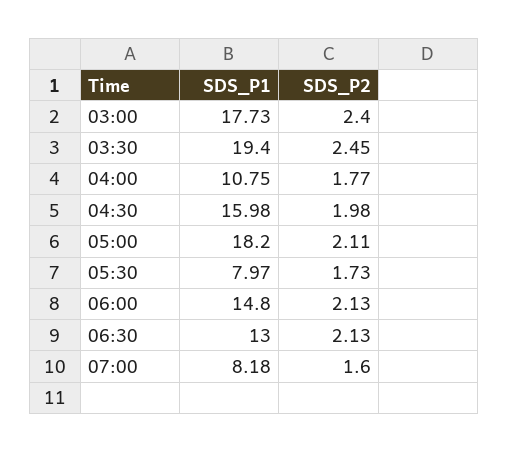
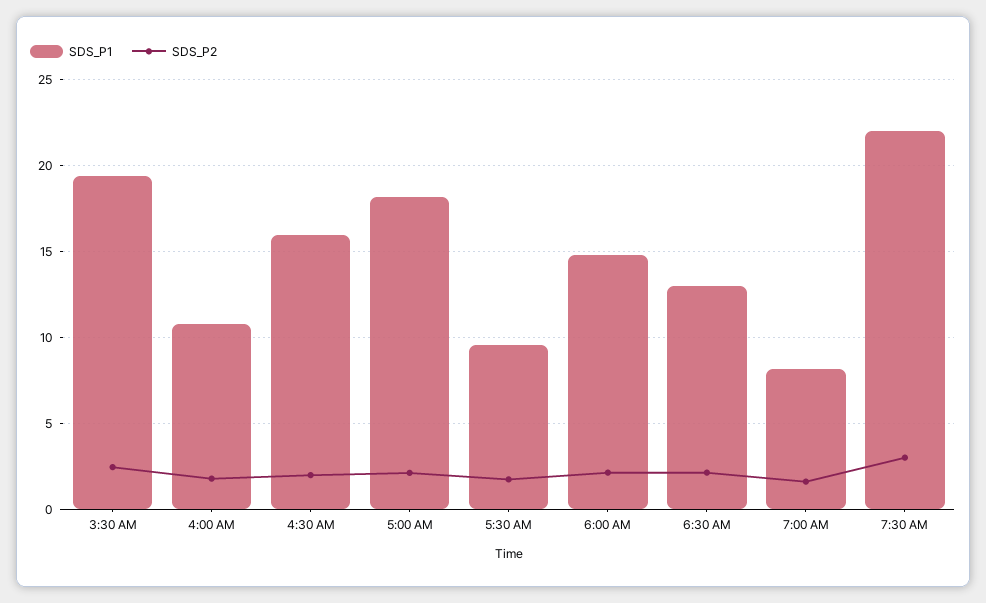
SDS_P1, 03:00: 17.73 -> none
SDS_P2, 03:00: 2.4 -> none
SDS_P1, 05:30: 7.97 -> 9.5
SDS_P1, 7:30 AM: none -> 22
SDS_P2, 7:30 AM: none -> 3

